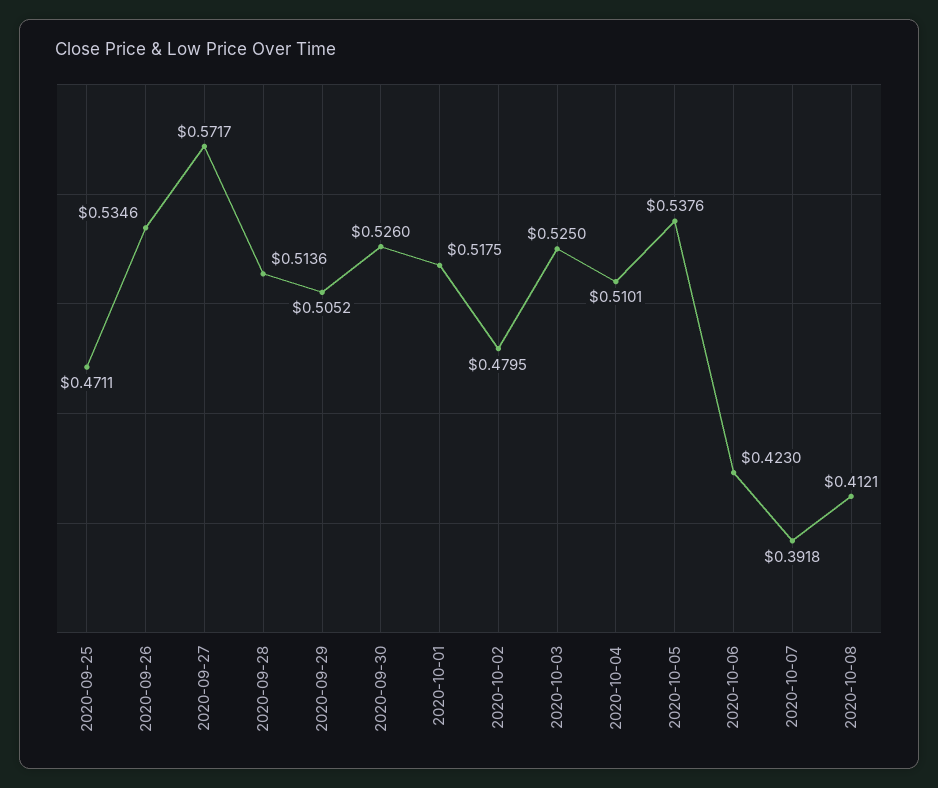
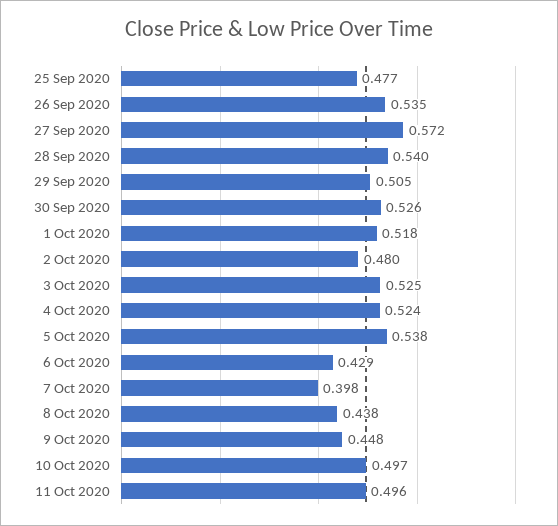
2020-09-25: 0.4711 -> 0.477
2020-09-28: 0.5136 -> 0.54
2020-10-04: 0.5101 -> 0.524
2020-10-06: 0.423 -> 0.429
2020-10-07: 0.3918 -> 0.398
2020-10-08: 0.4121 -> 0.438
9 Oct 2020: none -> 0.448
10 Oct 2020: none -> 0.497
11 Oct 2020: none -> 0.496

